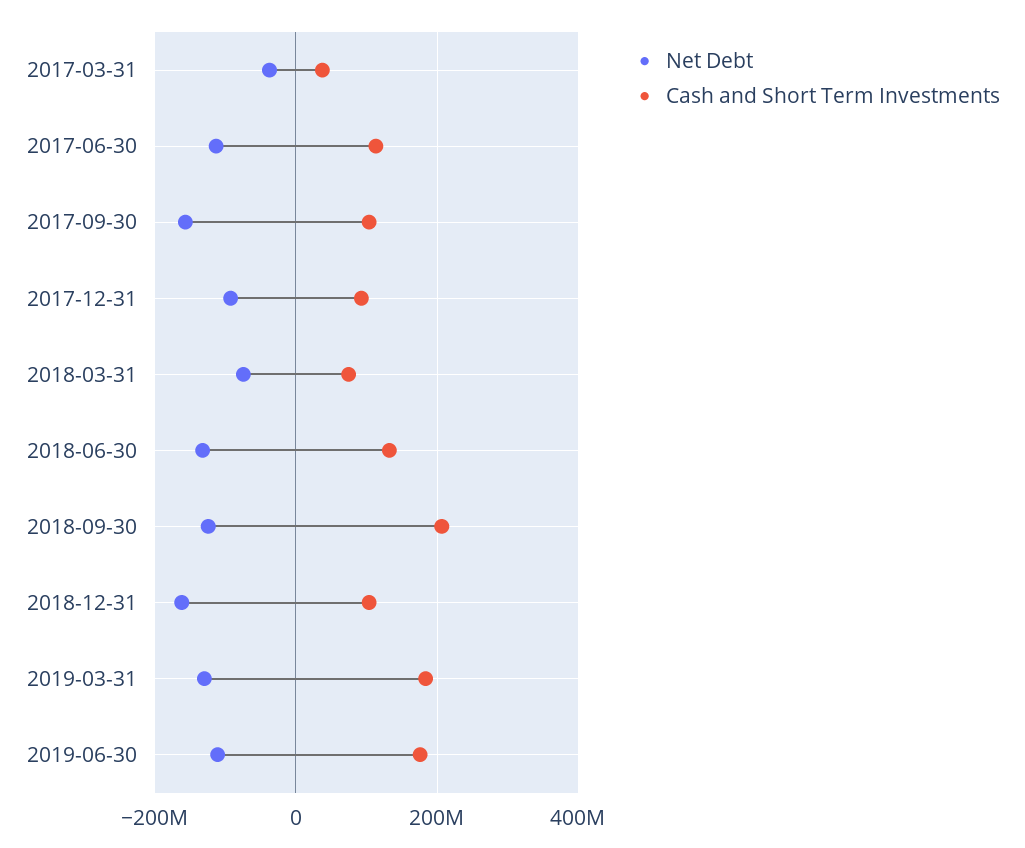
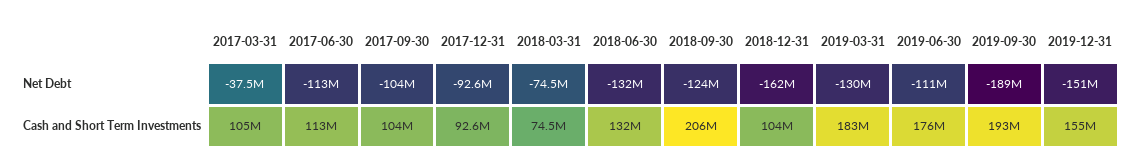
Cash and Short Term Investments, 2017-03-31: 40000000 -> 105000000
Net Debt, 2017-09-30: -160000000 -> -104000000
Net Debt, 2019-09-30: none -> -189000000
Net Debt, 2019-12-31: none -> -151000000
Cash and Short Term Investments, 2019-09-30: none -> 193000000
Cash and Short Term Investments, 2019-12-31: none -> 155000000

